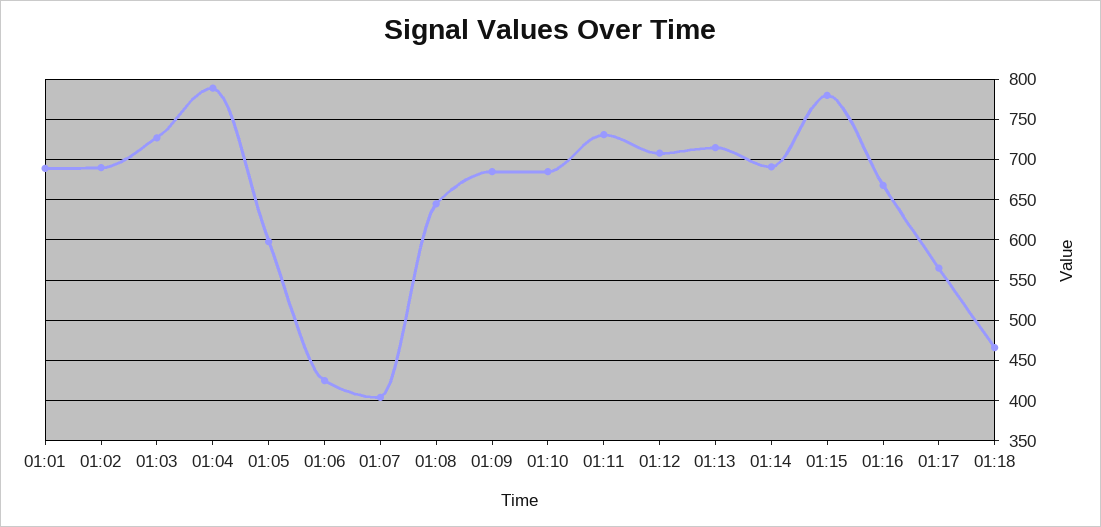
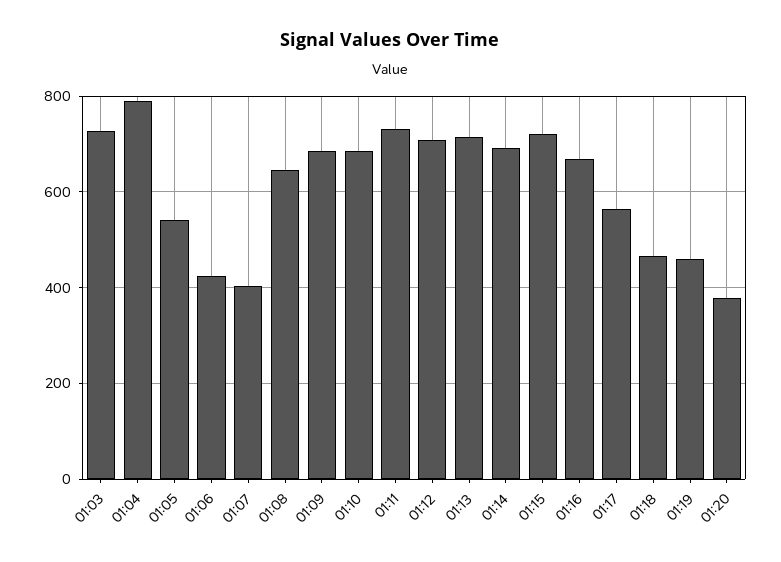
01:01: 690 -> none
01:02: 690 -> none
01:05: 600 -> 540
01:15: 780 -> 720
01:19: none -> 460
01:20: none -> 380

